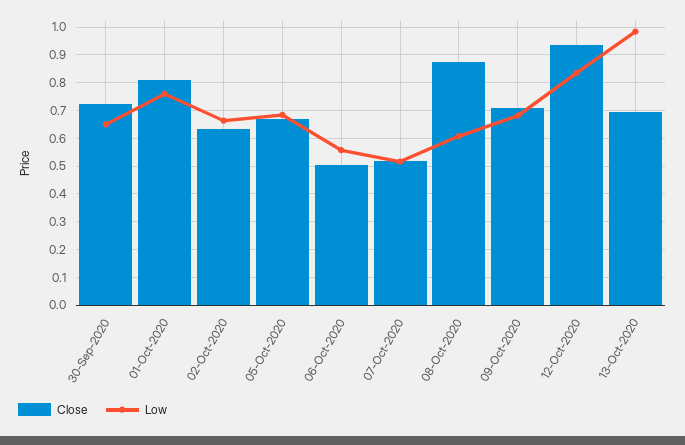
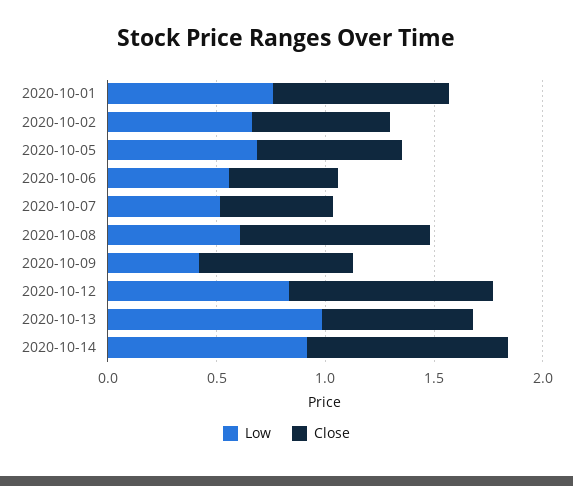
Close, 30-Sep-2020: 0.725 -> none
Low, 30-Sep-2020: 0.65 -> none
Low, 09-Oct-2020: 0.675 -> 0.4
Low, 2020-10-14: none -> 0.9
Close, 2020-10-14: none -> 0.9

